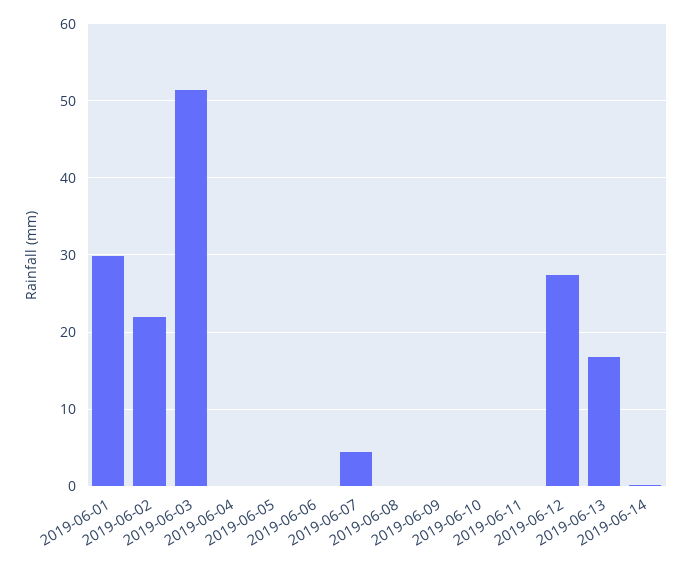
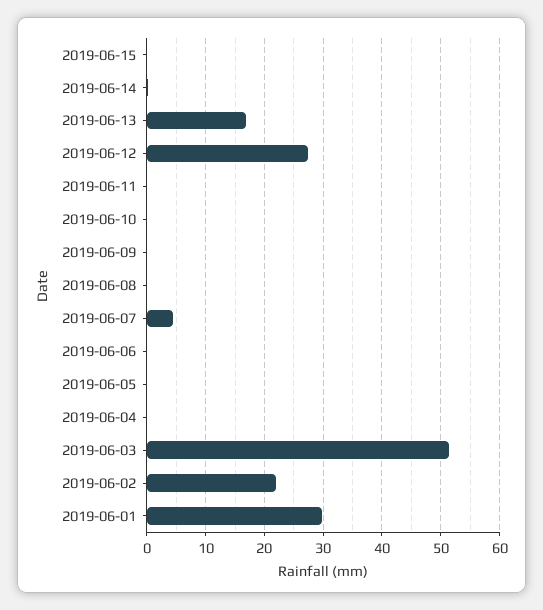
2019-06-15: none -> 0

